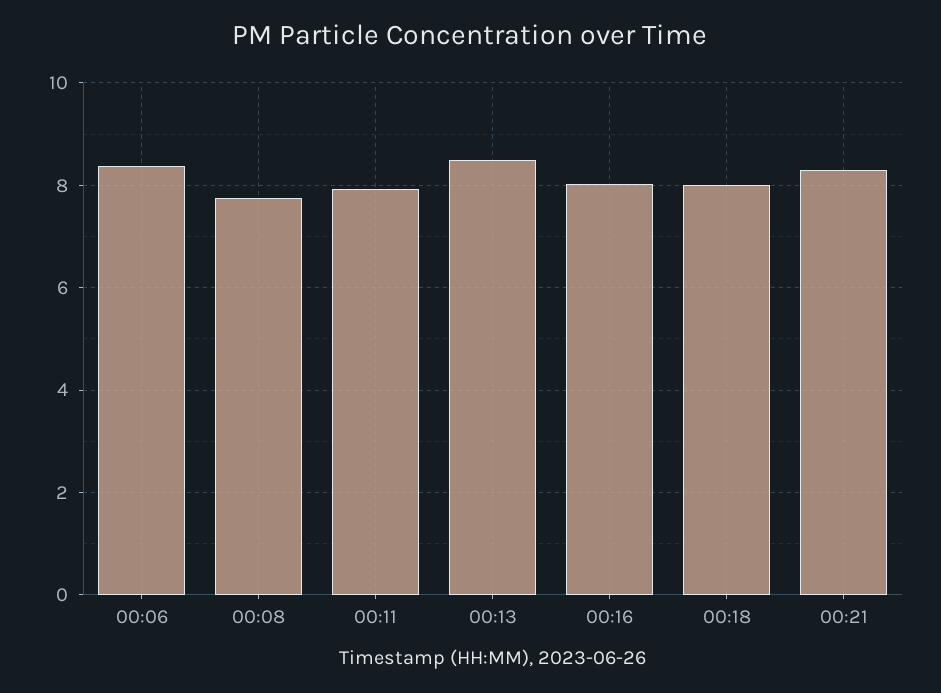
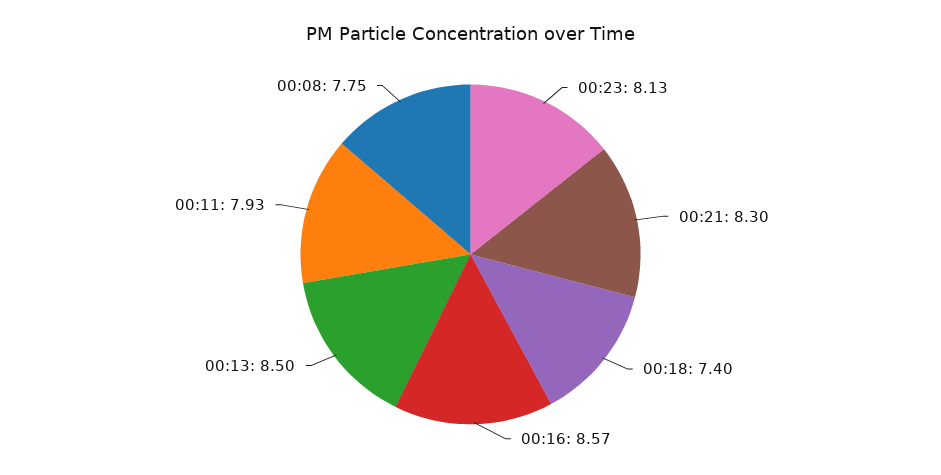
00:06: 8.4 -> none
00:16: 8 -> 8.57
00:18: 8 -> 7.4
00:23: none -> 8.13

